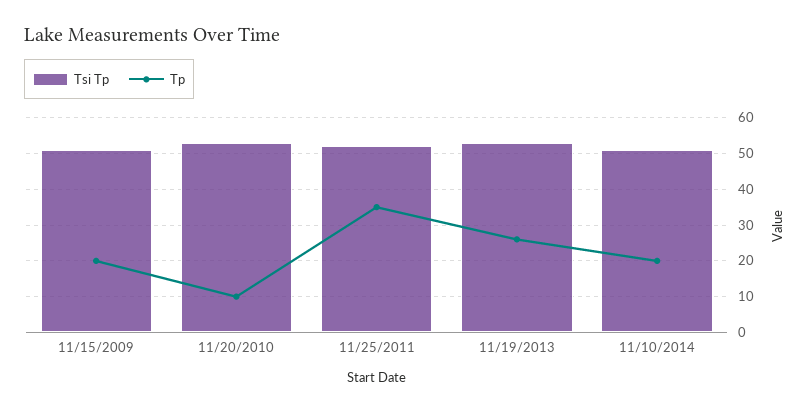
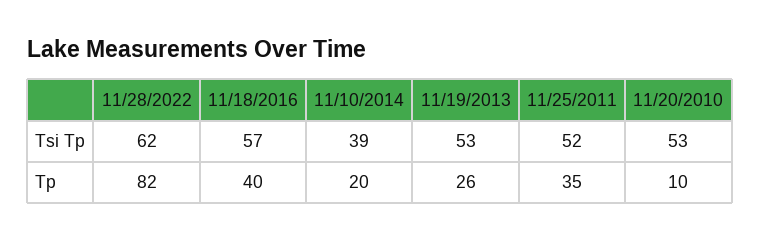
Tsi Tp, 11/15/2009: 50 -> none
Tp, 11/15/2009: 20 -> none
Tsi Tp, 11/10/2014: 50 -> 39
Tsi Tp, 11/28/2022: none -> 62
Tsi Tp, 11/18/2016: none -> 57
Tp, 11/28/2022: none -> 82
Tp, 11/18/2016: none -> 40

